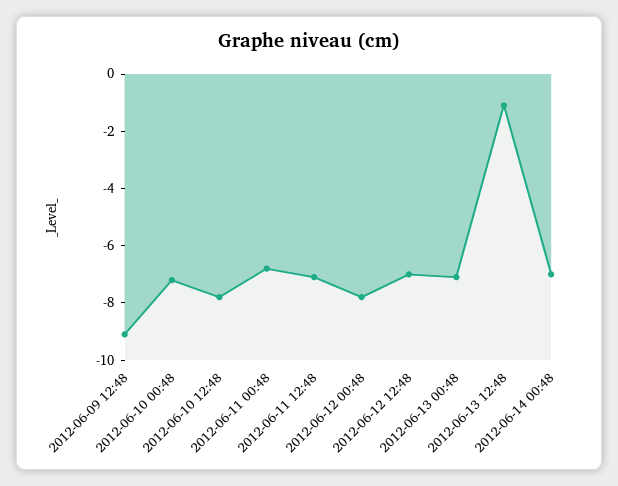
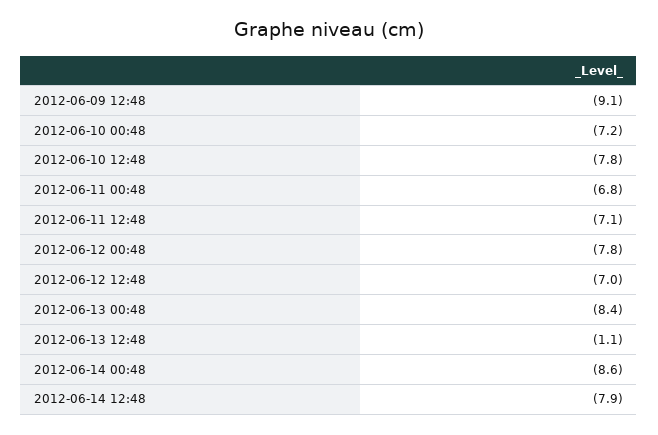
2012-06-13 00:48: -7 -> -8.4
2012-06-14 00:48: -7 -> -8.6
2012-06-14 12:48: none -> -7.9

